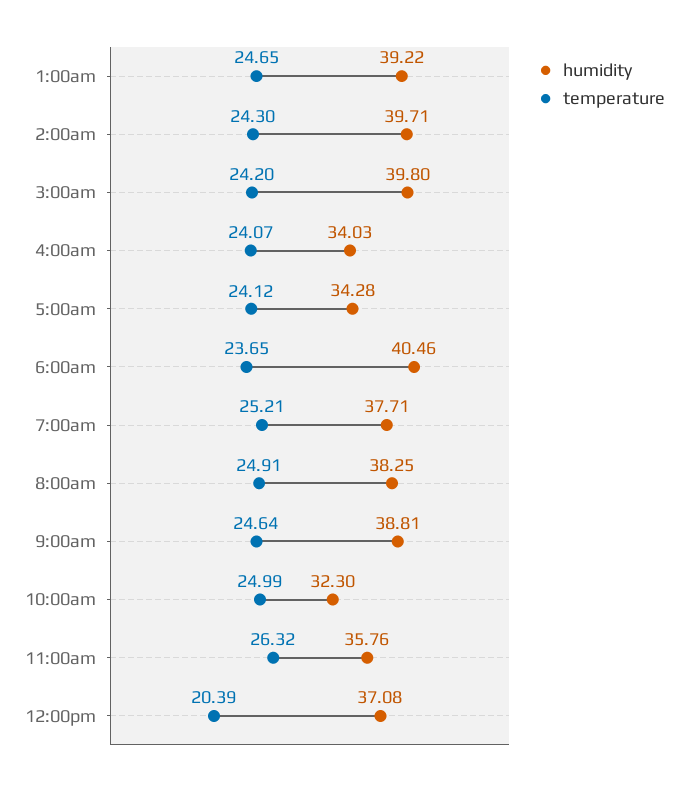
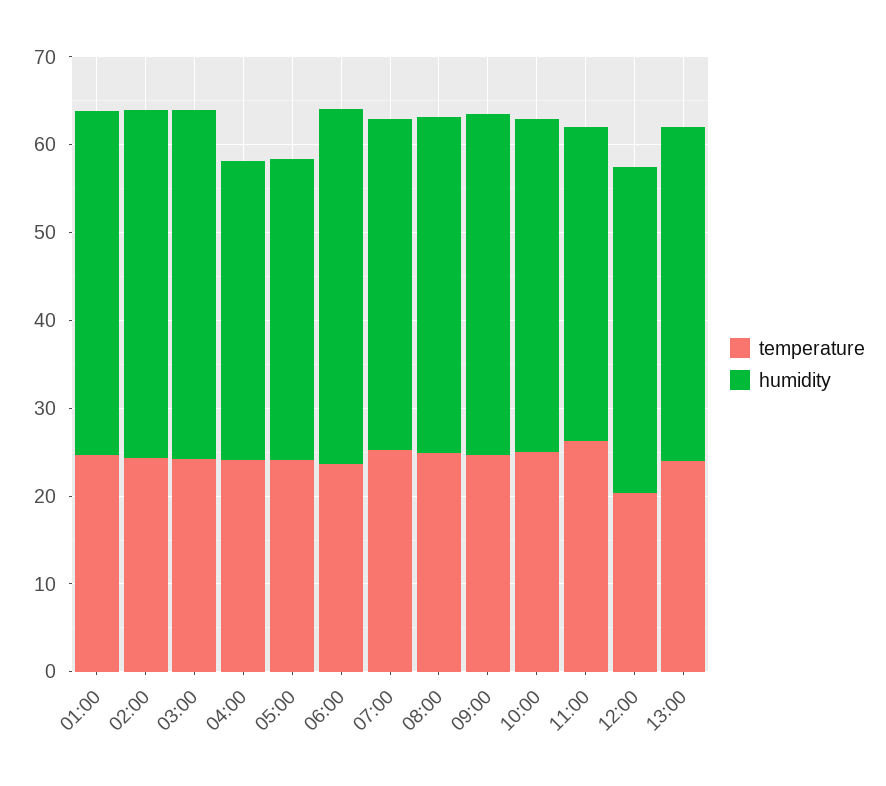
humidity, 10:00am: 32.3 -> 38
temperature, 13:00: none -> 24
humidity, 13:00: none -> 38

